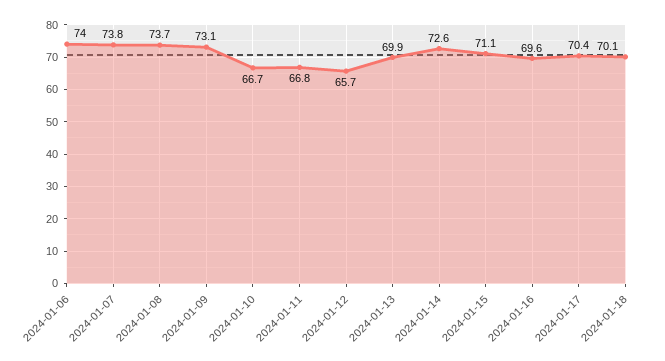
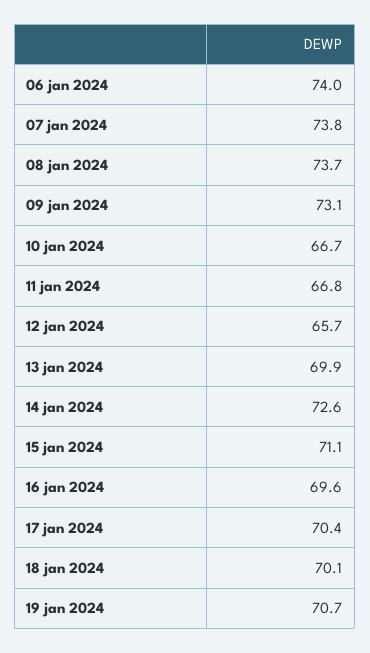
19 jan 2024: none -> 70.7

